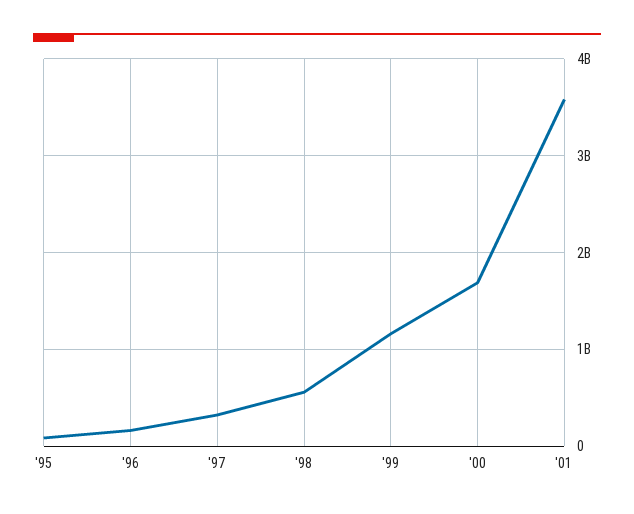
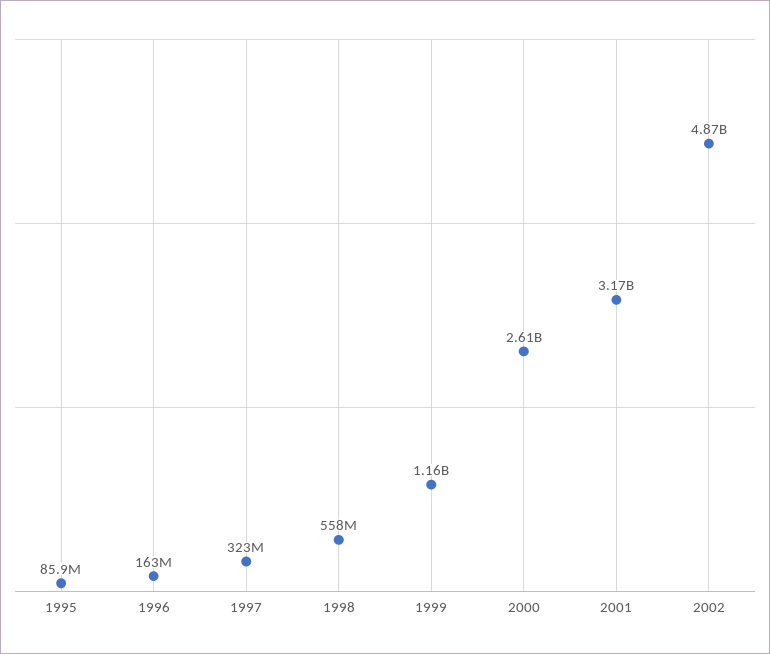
'00: 1700000000 -> 2610000000
'01: 3600000000 -> 3170000000
2002: none -> 4870000000

